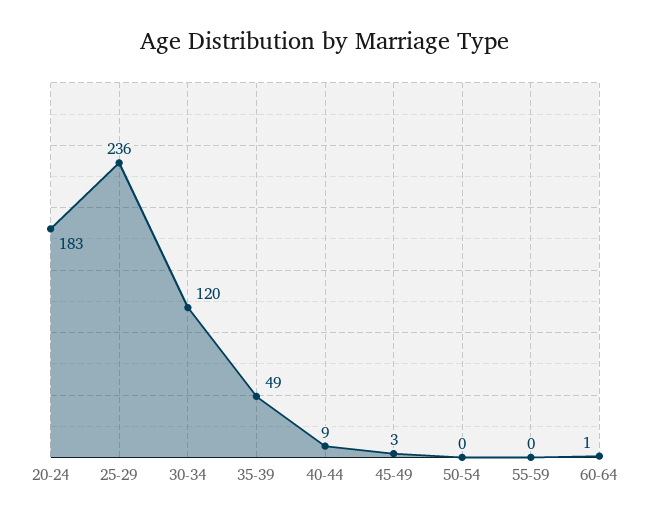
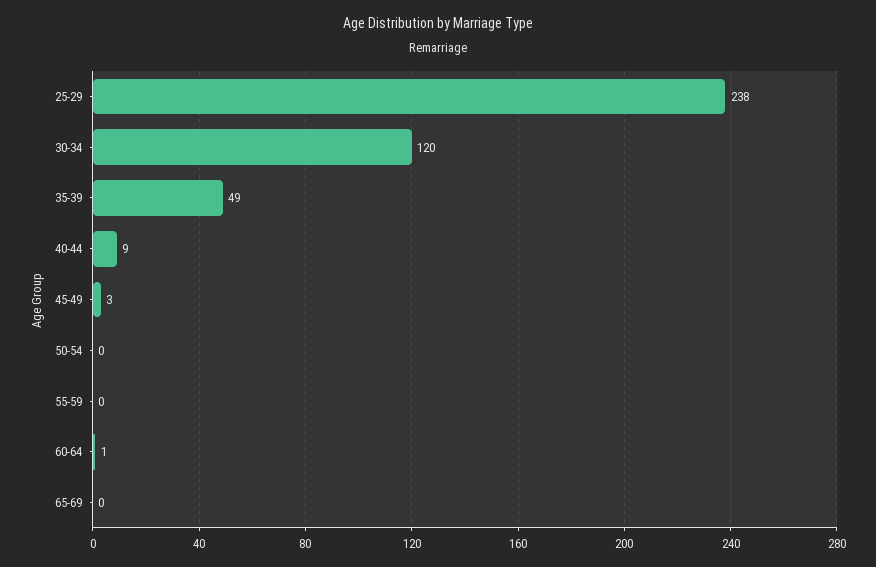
20-24: 183 -> none
25-29: 236 -> 238
65-69: none -> 0

